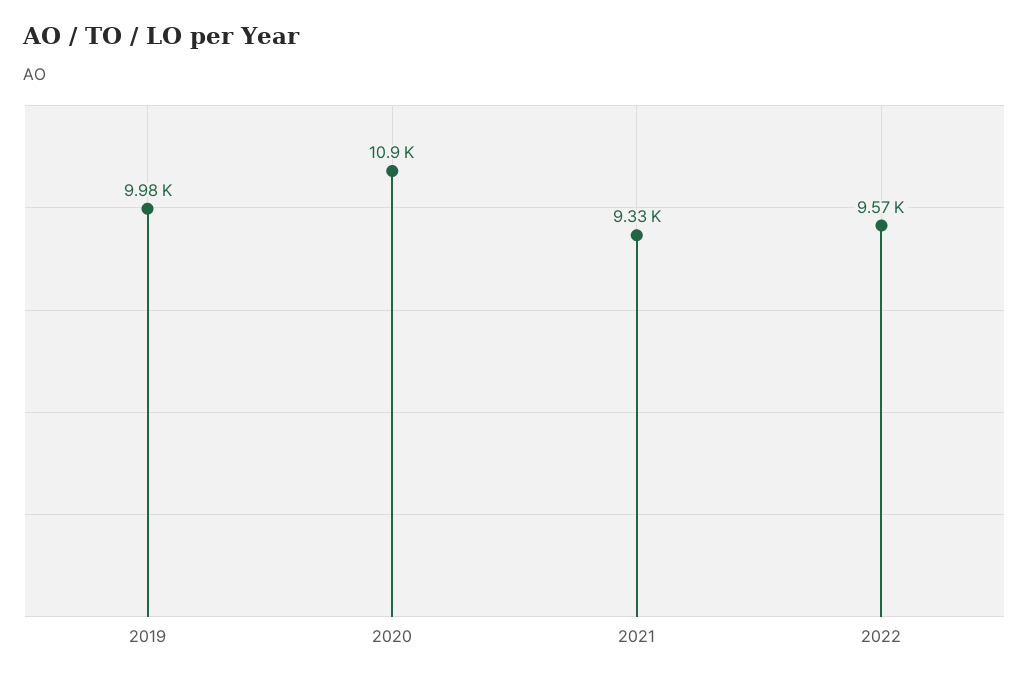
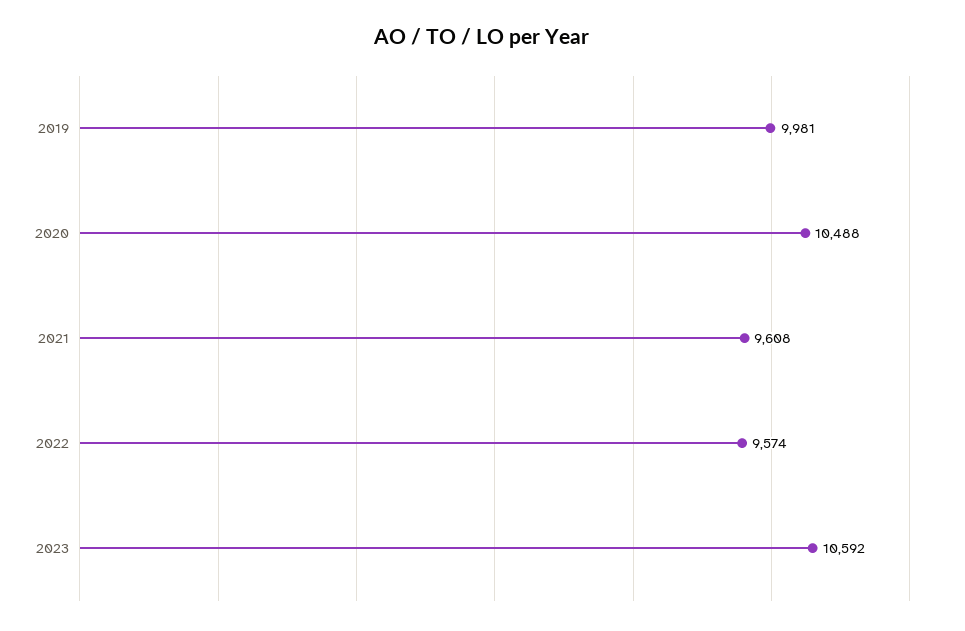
2020: 10900 -> 10488
2021: 9330 -> 9608
2023: none -> 10592

